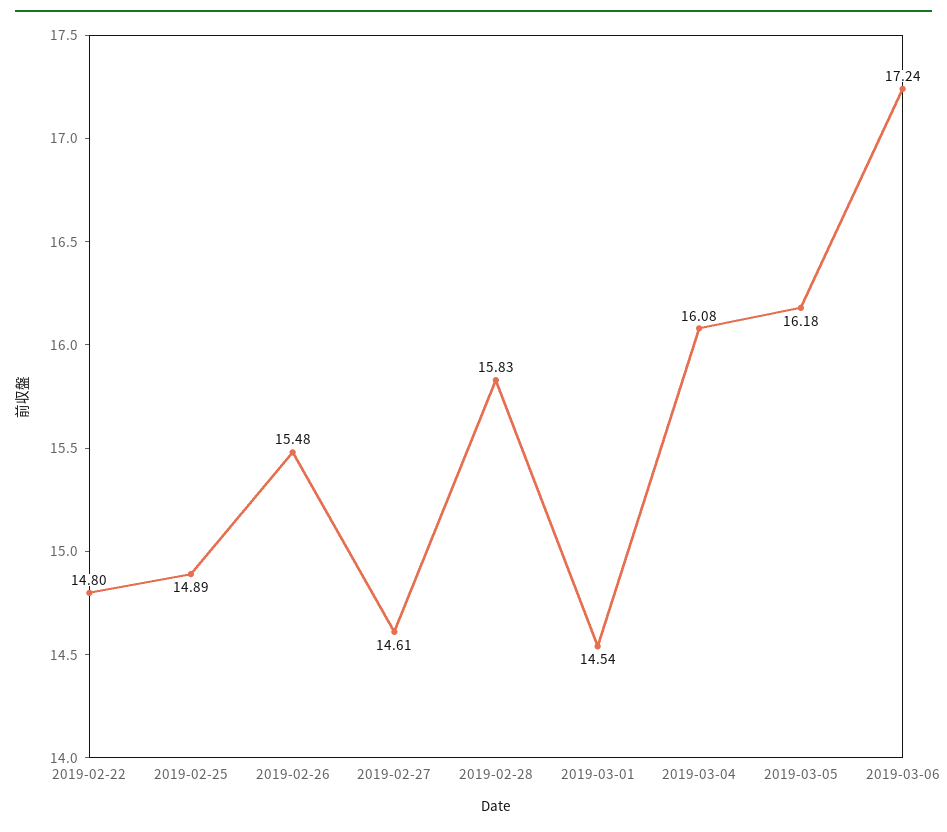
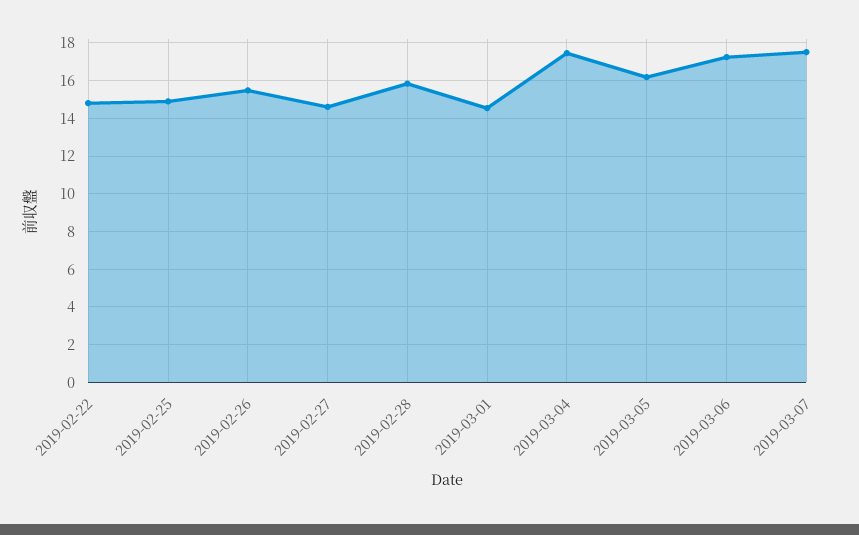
2019-03-04: 16.08 -> 17.5
2019-03-07: none -> 17.5

